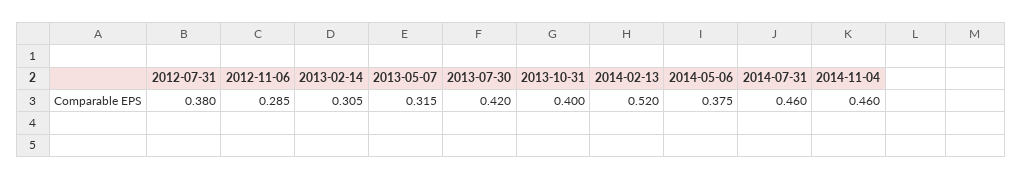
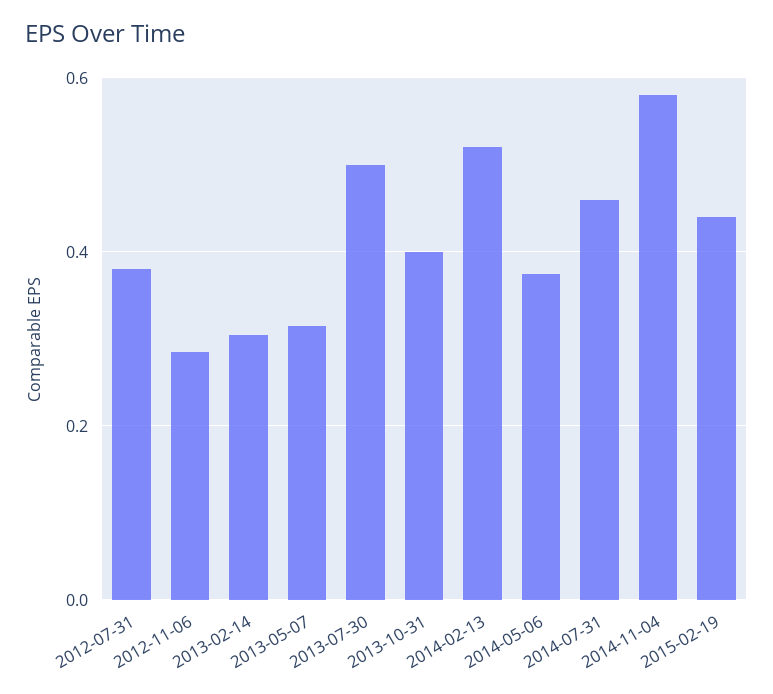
2013-07-30: 0.42 -> 0.5
2014-11-04: 0.46 -> 0.58
2015-02-19: none -> 0.44

